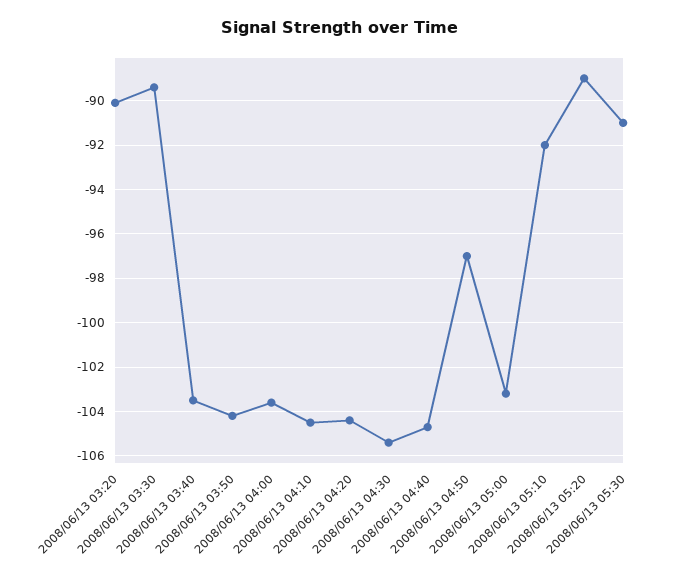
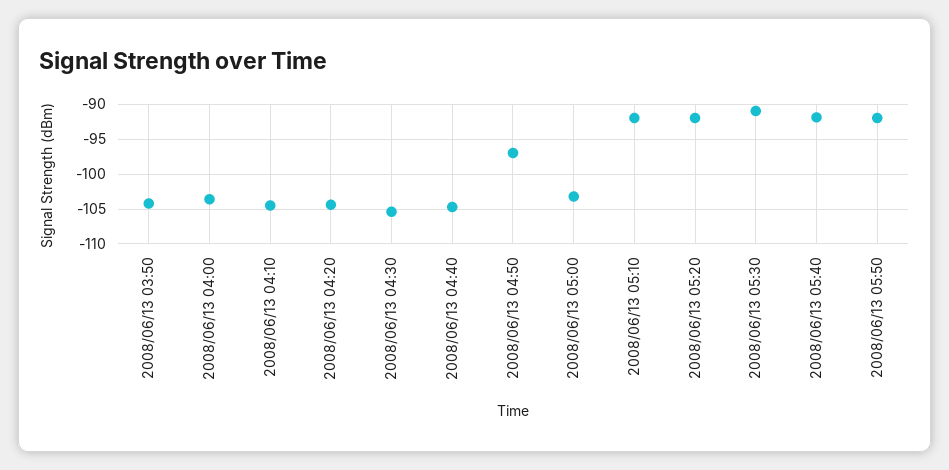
2008/06/13 03:20: -90 -> none
2008/06/13 03:30: -89.5 -> none
2008/06/13 03:40: -103.5 -> none
2008/06/13 05:20: -89 -> -92
2008/06/13 05:40: none -> -92
2008/06/13 05:50: none -> -92

